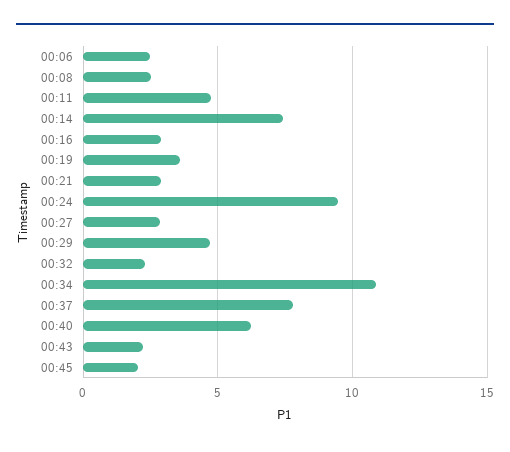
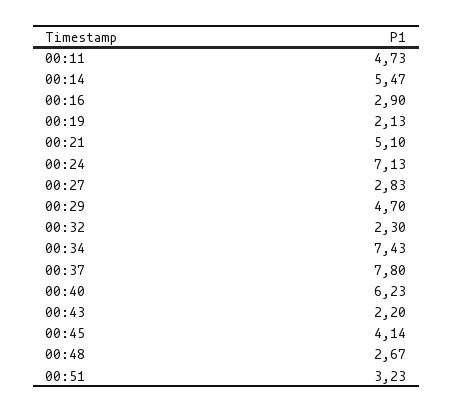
00:06: 2.5 -> none
00:08: 2.5 -> none
00:14: 7.5 -> 5.47
00:19: 3.5 -> 2.13
00:21: 3 -> 5.1
00:24: 9.5 -> 7.13
00:34: 11 -> 7.43
00:45: 2 -> 4.14
00:48: none -> 2.67
00:51: none -> 3.23

